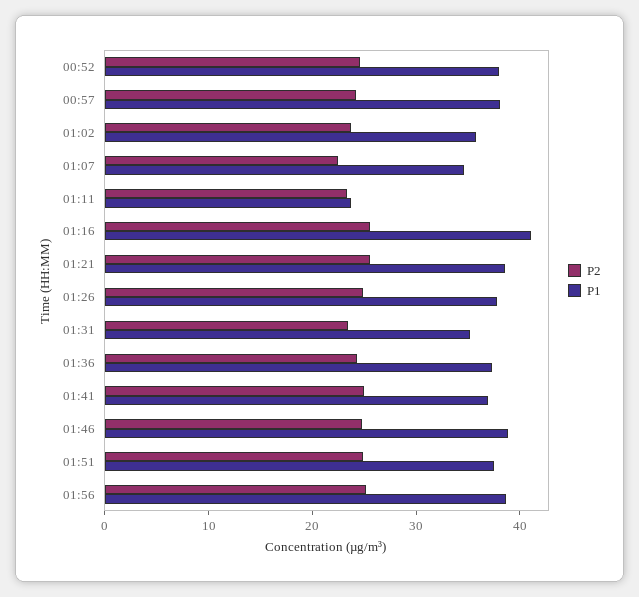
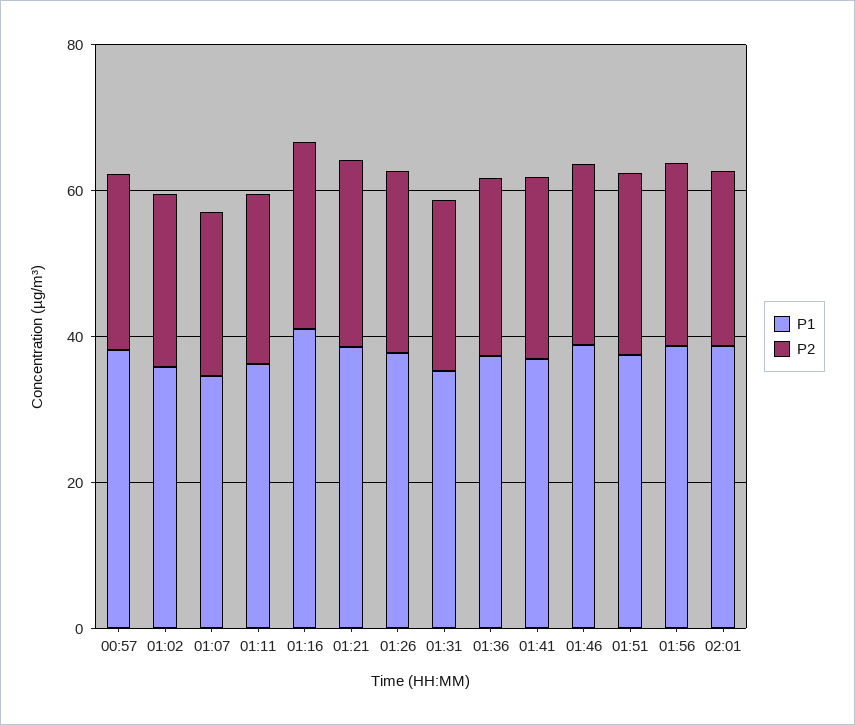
P2, 00:52: 24 -> none
P1, 00:52: 38 -> none
P1, 01:11: 24 -> 35
P1, 02:01: none -> 40
P2, 02:01: none -> 25

